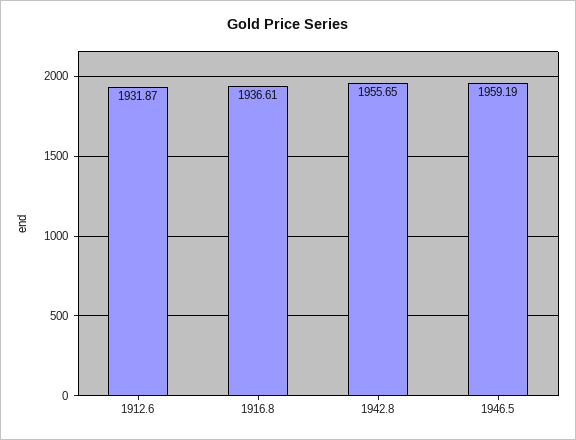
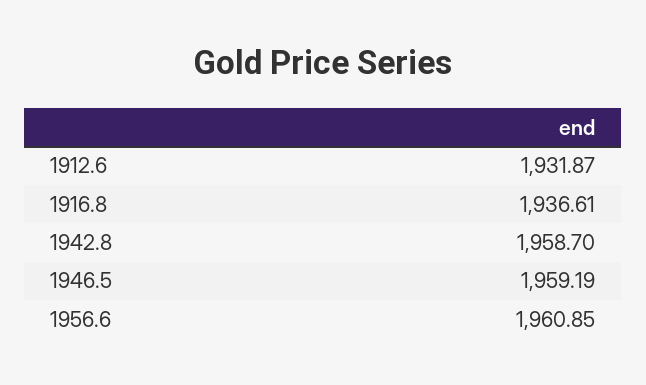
1942.8: 1955.65 -> 1958.7
1956.6: none -> 1960.85

